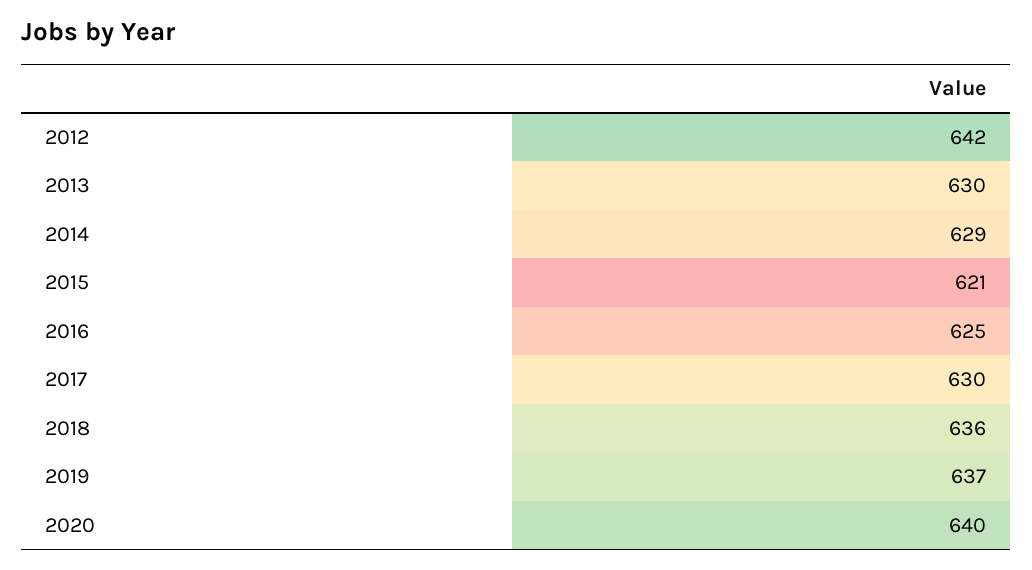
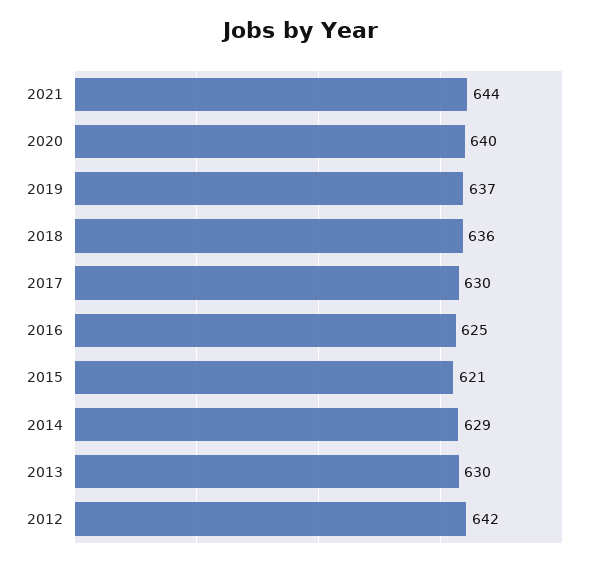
2021: none -> 644

